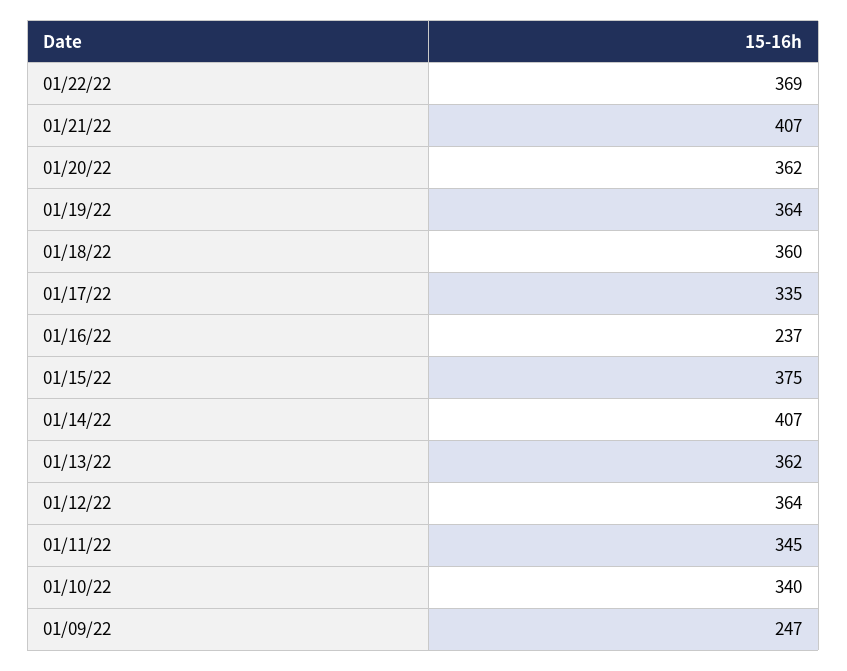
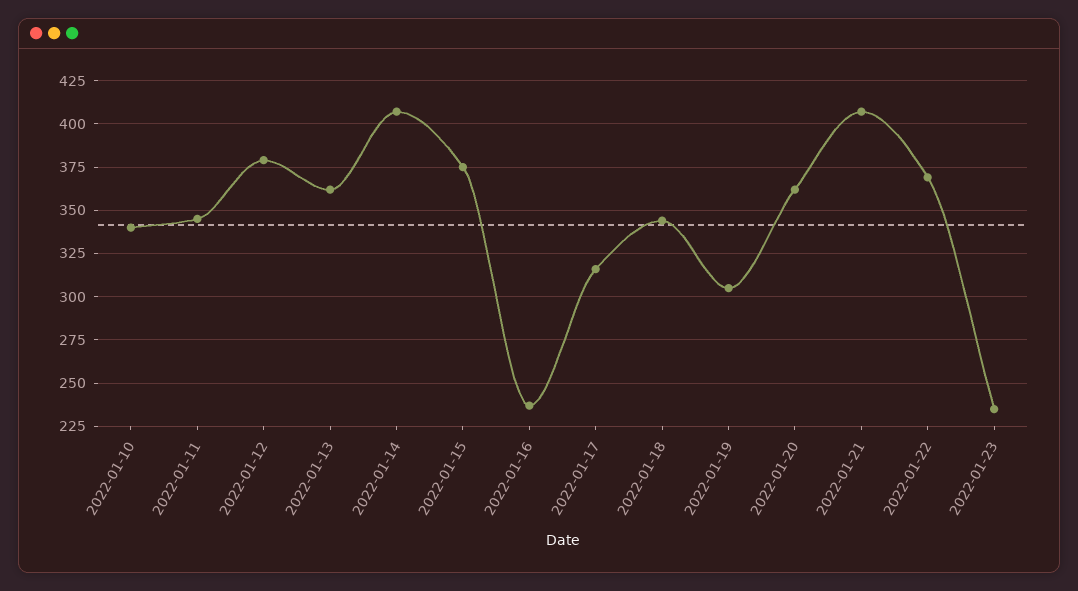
01/19/22: 364 -> 305
01/18/22: 360 -> 345
01/17/22: 335 -> 315
01/12/22: 364 -> 380
01/09/22: 247 -> none
2022-01-23: none -> 235

